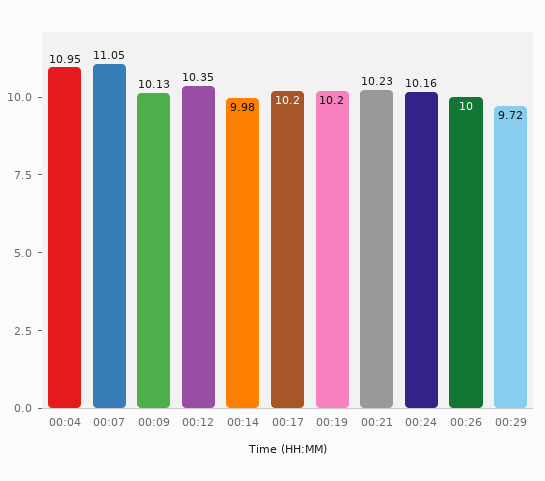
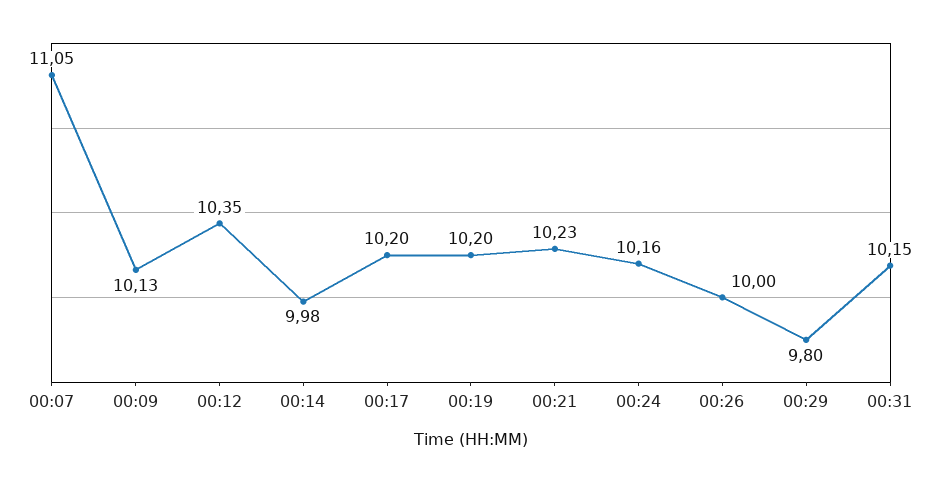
00:04: 10.95 -> none
00:29: 9.72 -> 9.8
00:31: none -> 10.15

